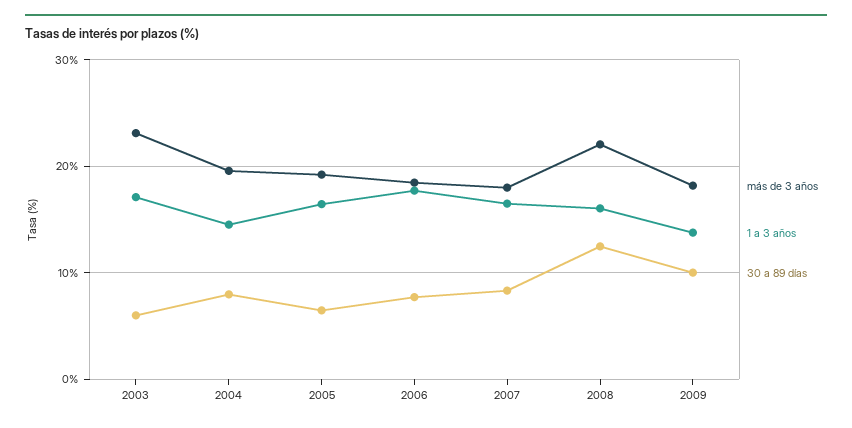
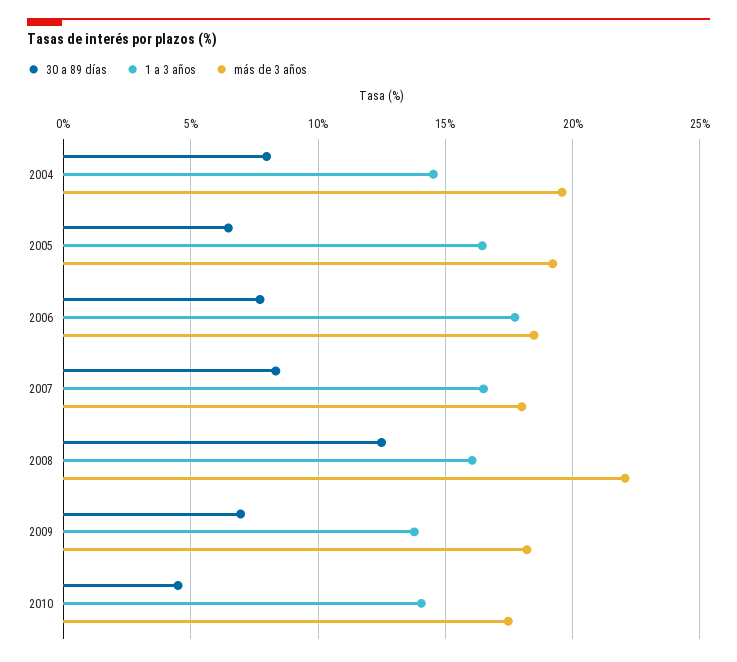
más de 3 años, 2003: 23 -> none
1 a 3 años, 2003: 17 -> none
30 a 89 días, 2003: 6 -> none
30 a 89 días, 2009: 10 -> 7
30 a 89 días, 2010: none -> 4.5
1 a 3 años, 2010: none -> 14
más de 3 años, 2010: none -> 17.5

